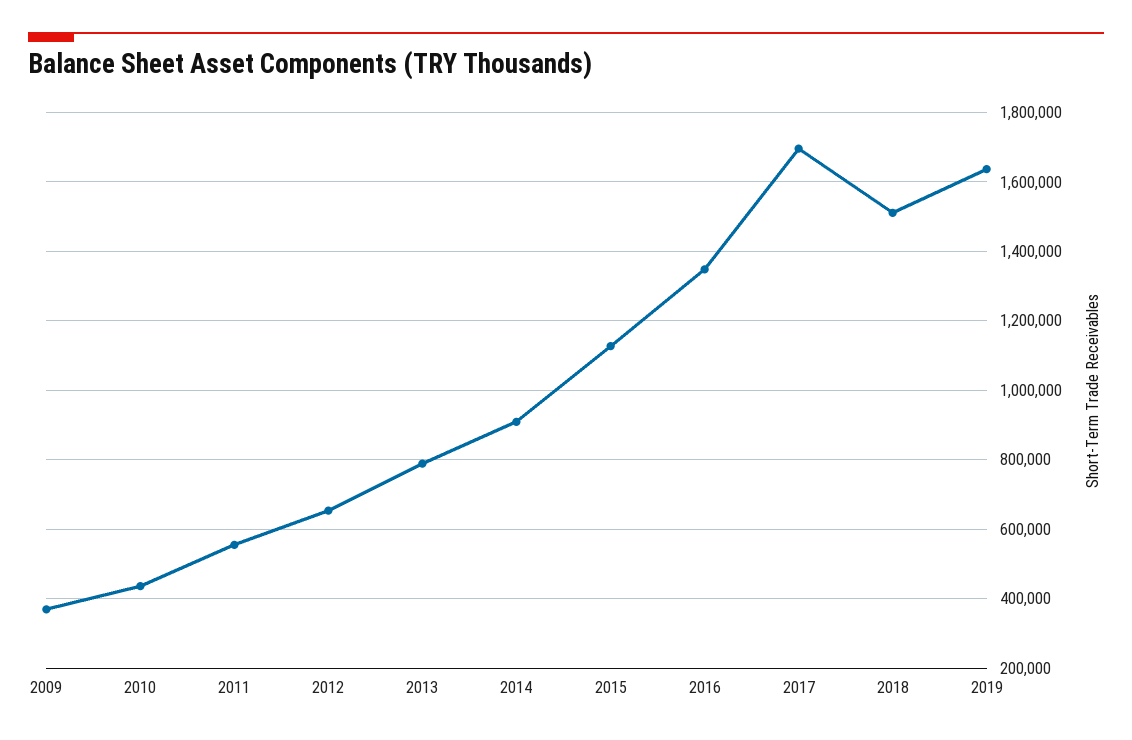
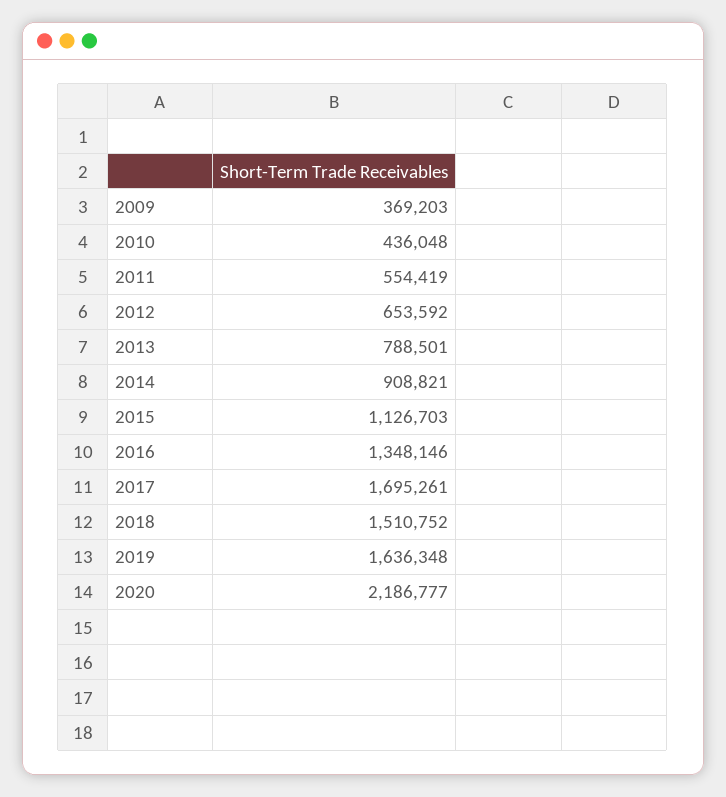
2020: none -> 2186777

